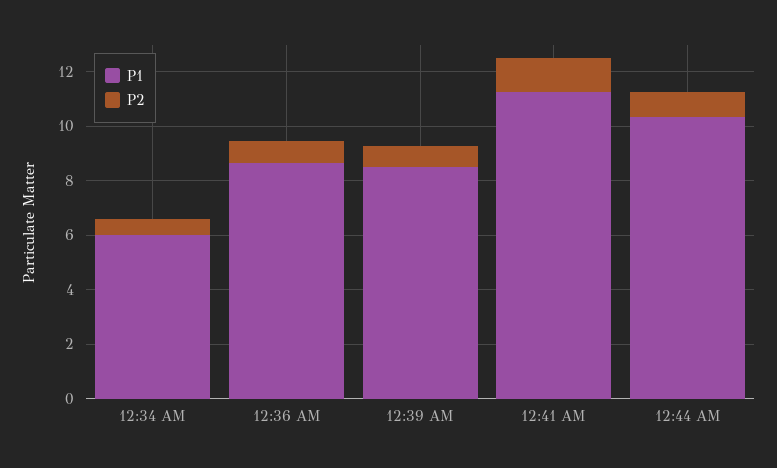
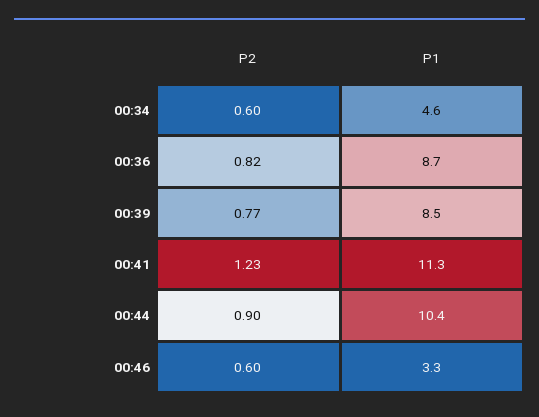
P1, 12:34 AM: 6 -> 4.6
P2, 00:46: none -> 0.6
P1, 00:46: none -> 3.3

